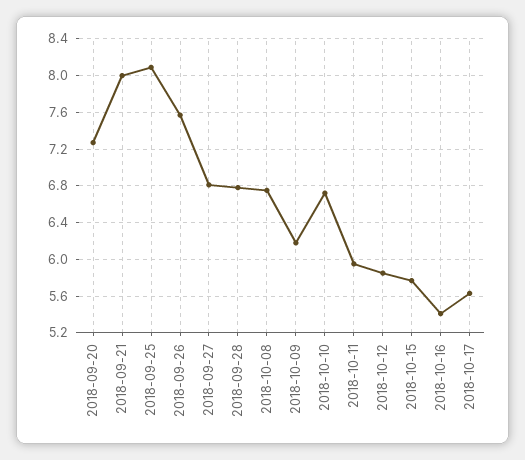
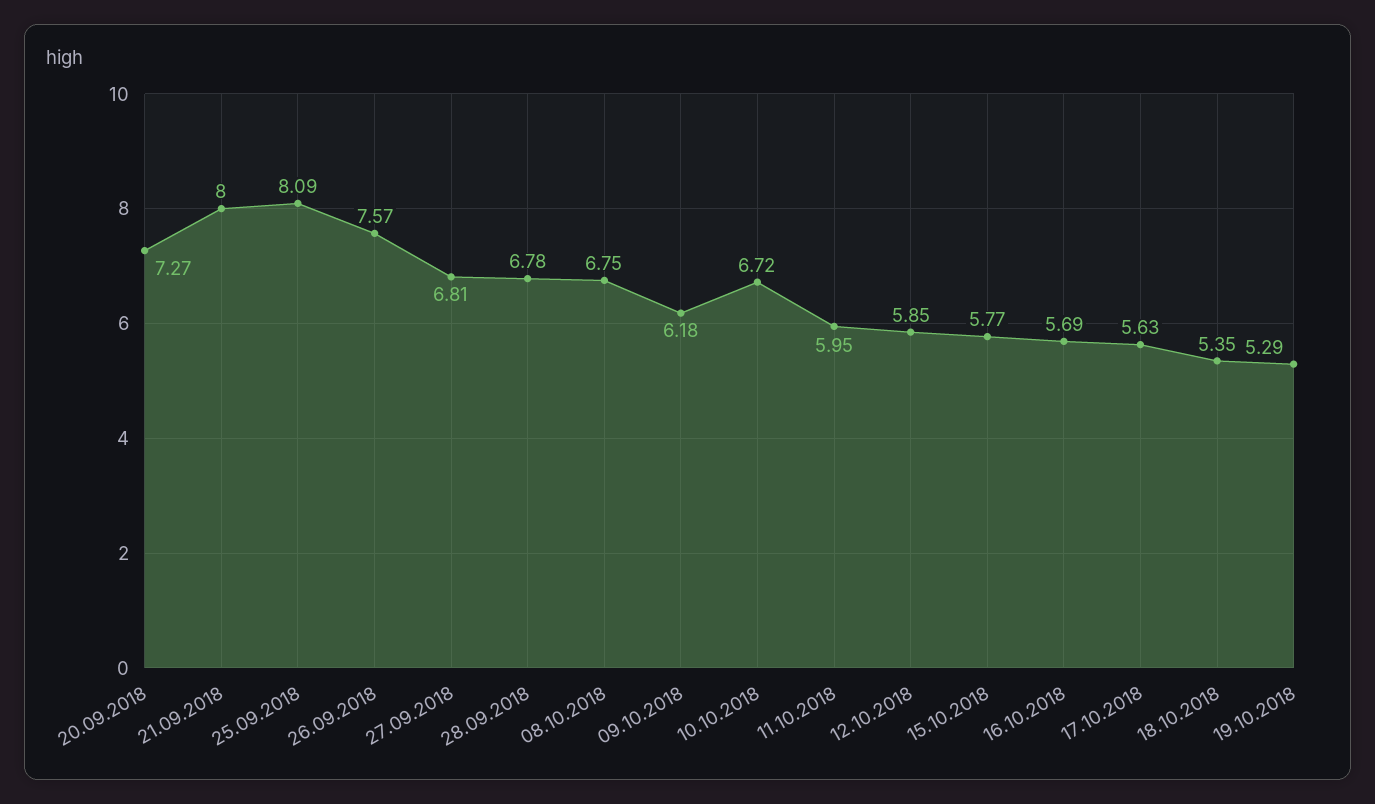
2018-10-16: 5.4 -> 5.69
18.10.2018: none -> 5.35
19.10.2018: none -> 5.29

